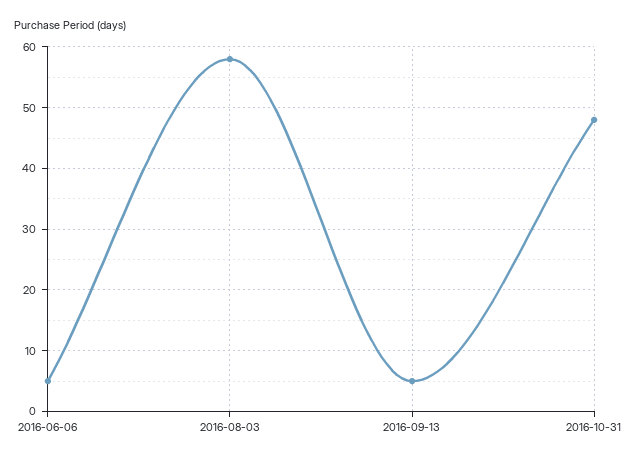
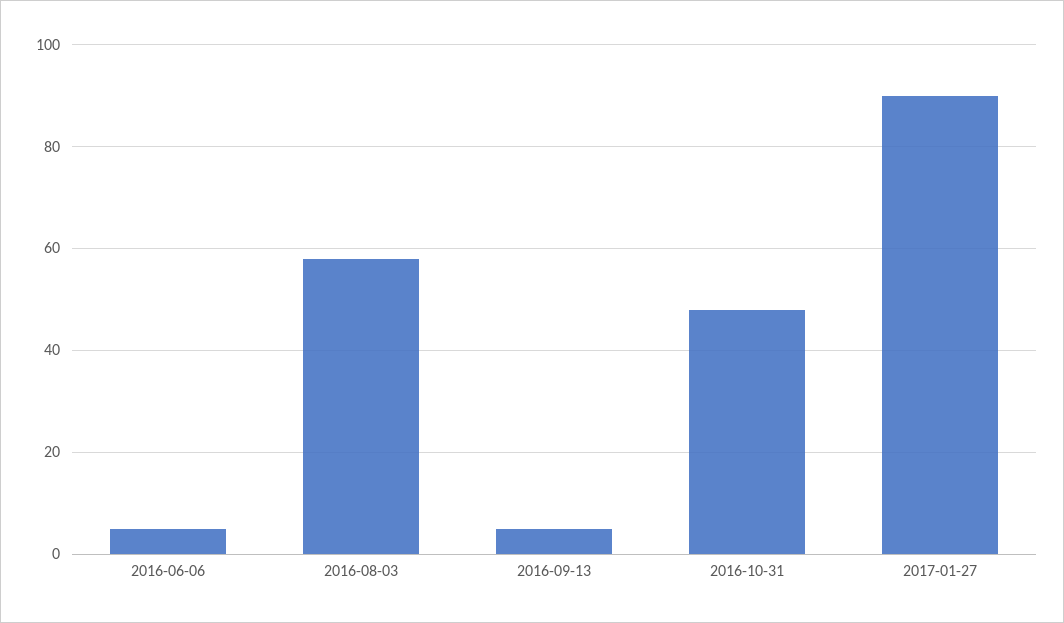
2017-01-27: none -> 90

